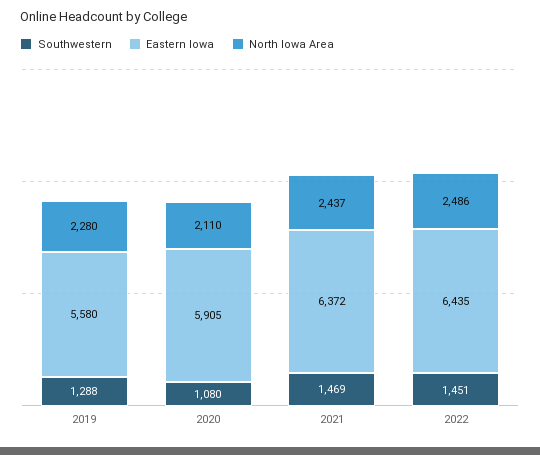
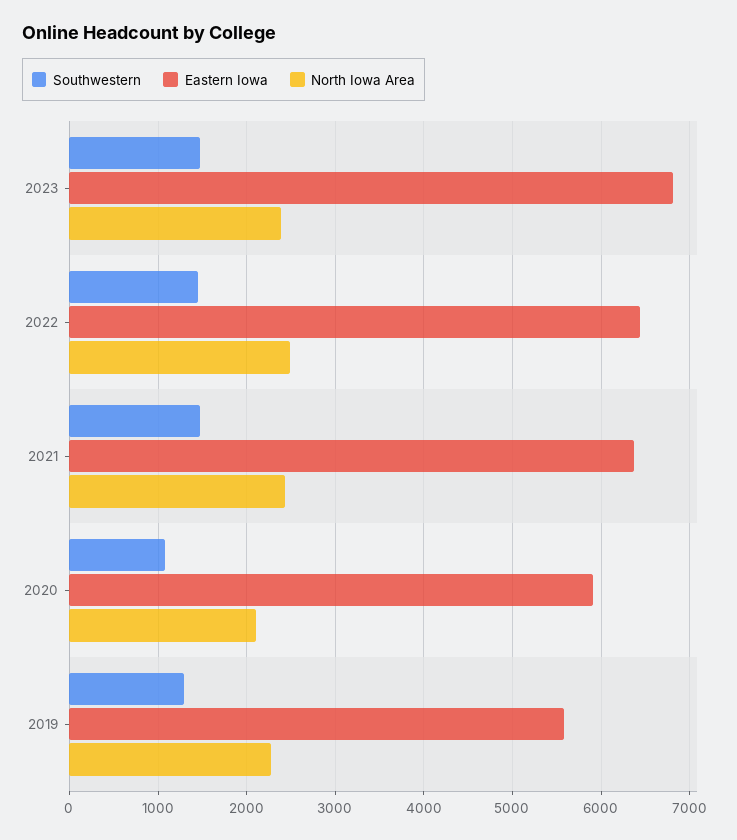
Southwestern, 2023: none -> 1500
Eastern Iowa, 2023: none -> 6800
North Iowa Area, 2023: none -> 2400

